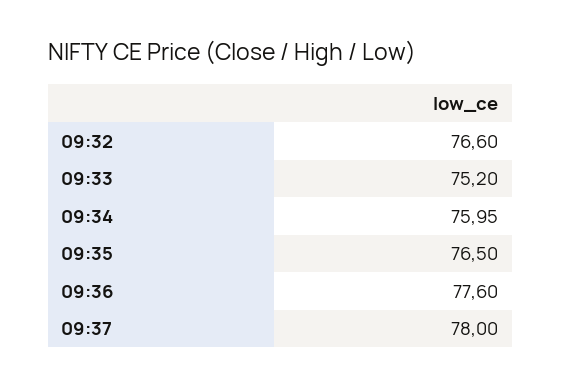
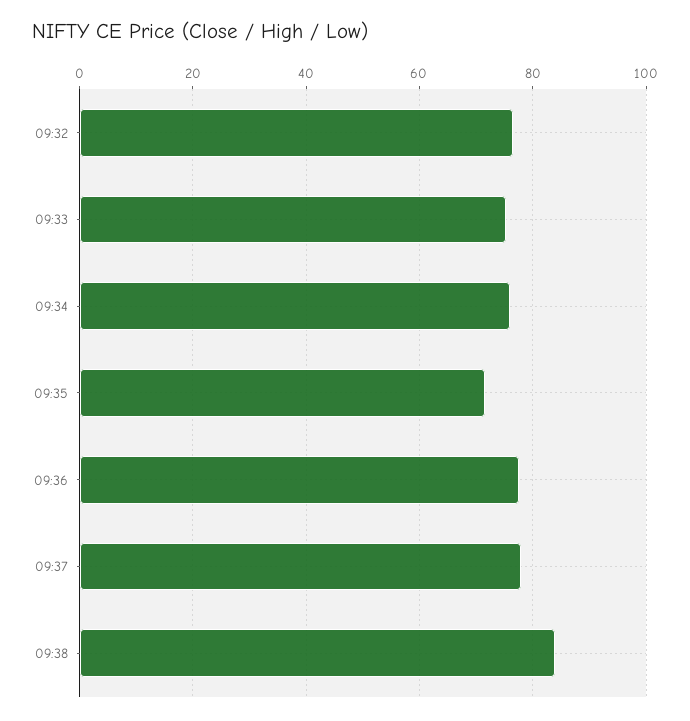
09:35: 76.5 -> 72
09:38: none -> 84

